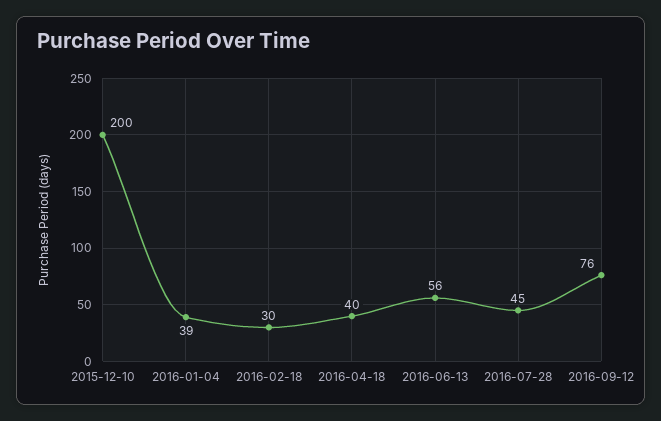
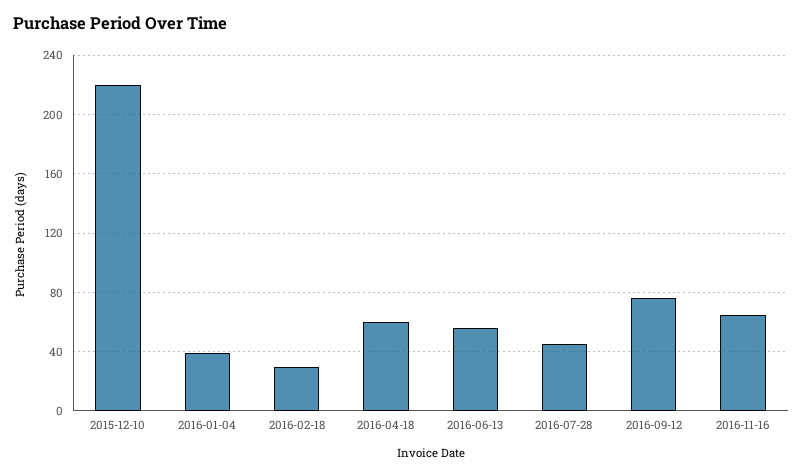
2015-12-10: 200 -> 220
2016-04-18: 40 -> 60
2016-11-16: none -> 65

